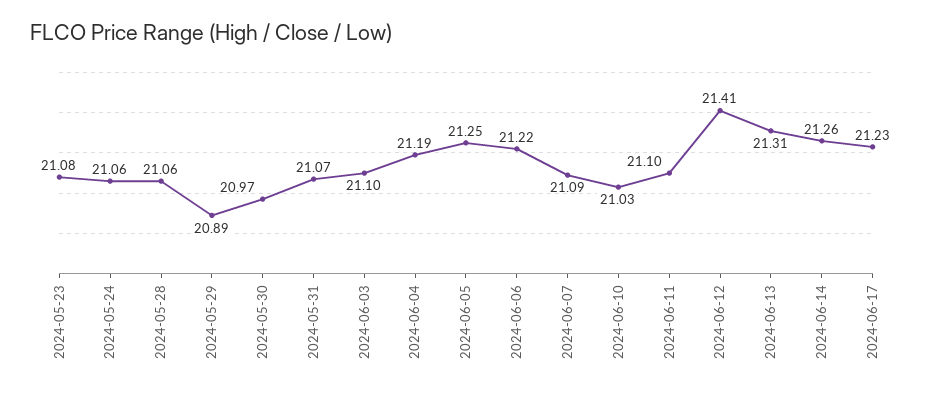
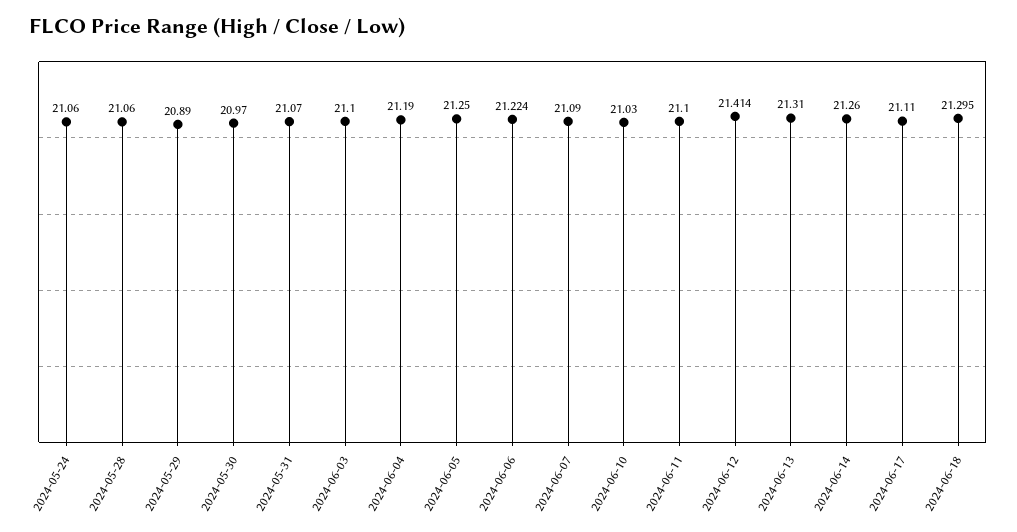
2024-05-23: 21.08 -> none
2024-06-17: 21.23 -> 21.11
2024-06-18: none -> 21.295

